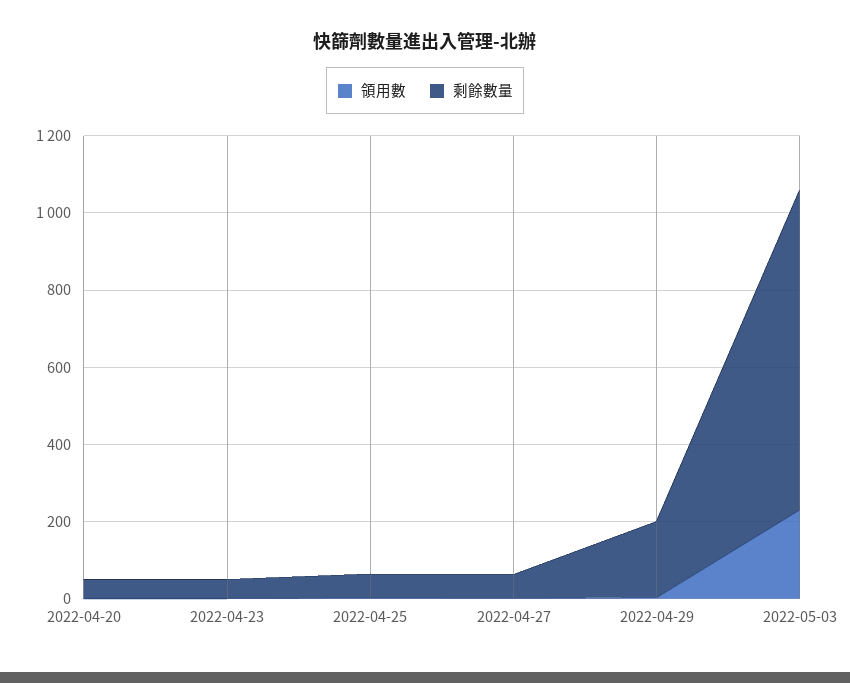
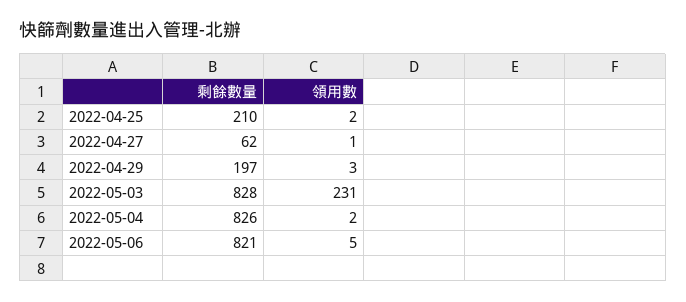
領用數, 2022-04-20: 0 -> none
剩餘數量, 2022-04-20: 50 -> none
領用數, 2022-04-23: 0 -> none
剩餘數量, 2022-04-23: 50 -> none
剩餘數量, 2022-04-25: 50 -> 210
剩餘數量, 2022-05-04: none -> 826
領用數, 2022-05-04: none -> 2
剩餘數量, 2022-05-06: none -> 821
領用數, 2022-05-06: none -> 5

